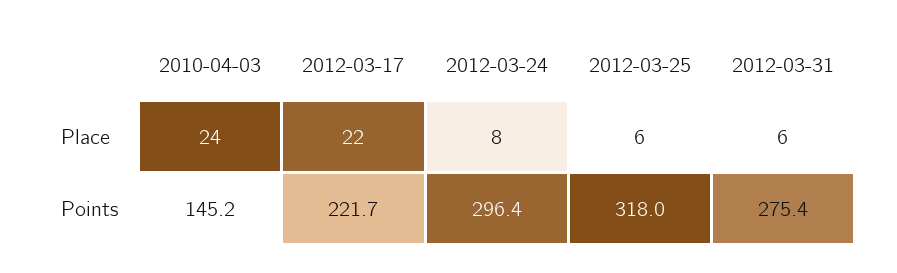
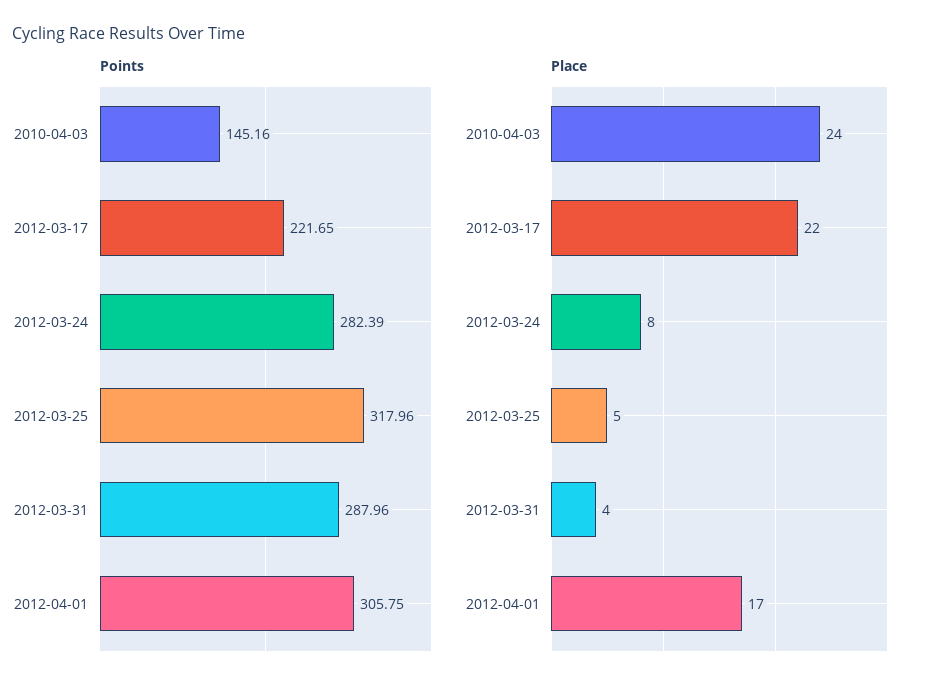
Place, 2012-03-25: 6 -> 5
Place, 2012-03-31: 6 -> 4
Points, 2012-03-24: 296.4 -> 282.39
Points, 2012-03-31: 275.4 -> 287.96
Points, 2012-04-01: none -> 305.75
Place, 2012-04-01: none -> 17

